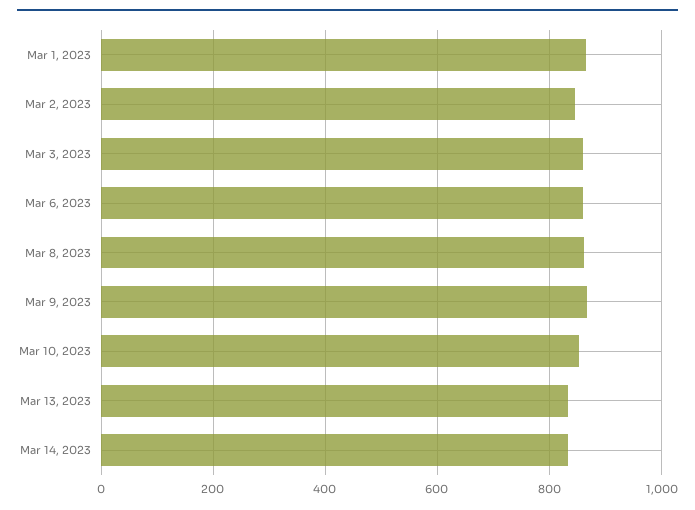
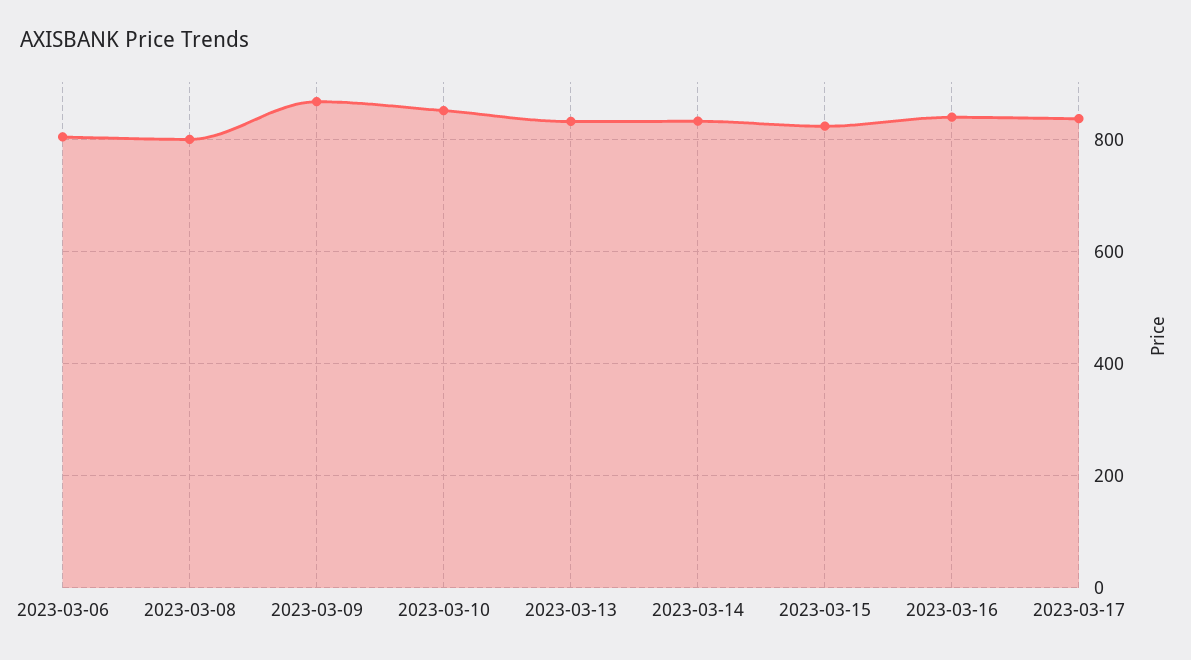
Mar 1, 2023: 860 -> none
Mar 2, 2023: 840 -> none
Mar 3, 2023: 860 -> none
Mar 6, 2023: 860 -> 800
Mar 8, 2023: 860 -> 800
2023-03-15: none -> 820
2023-03-16: none -> 840
2023-03-17: none -> 840

